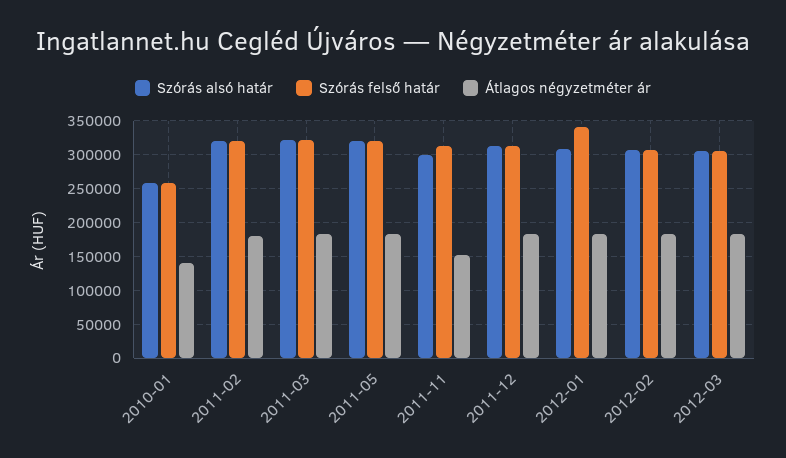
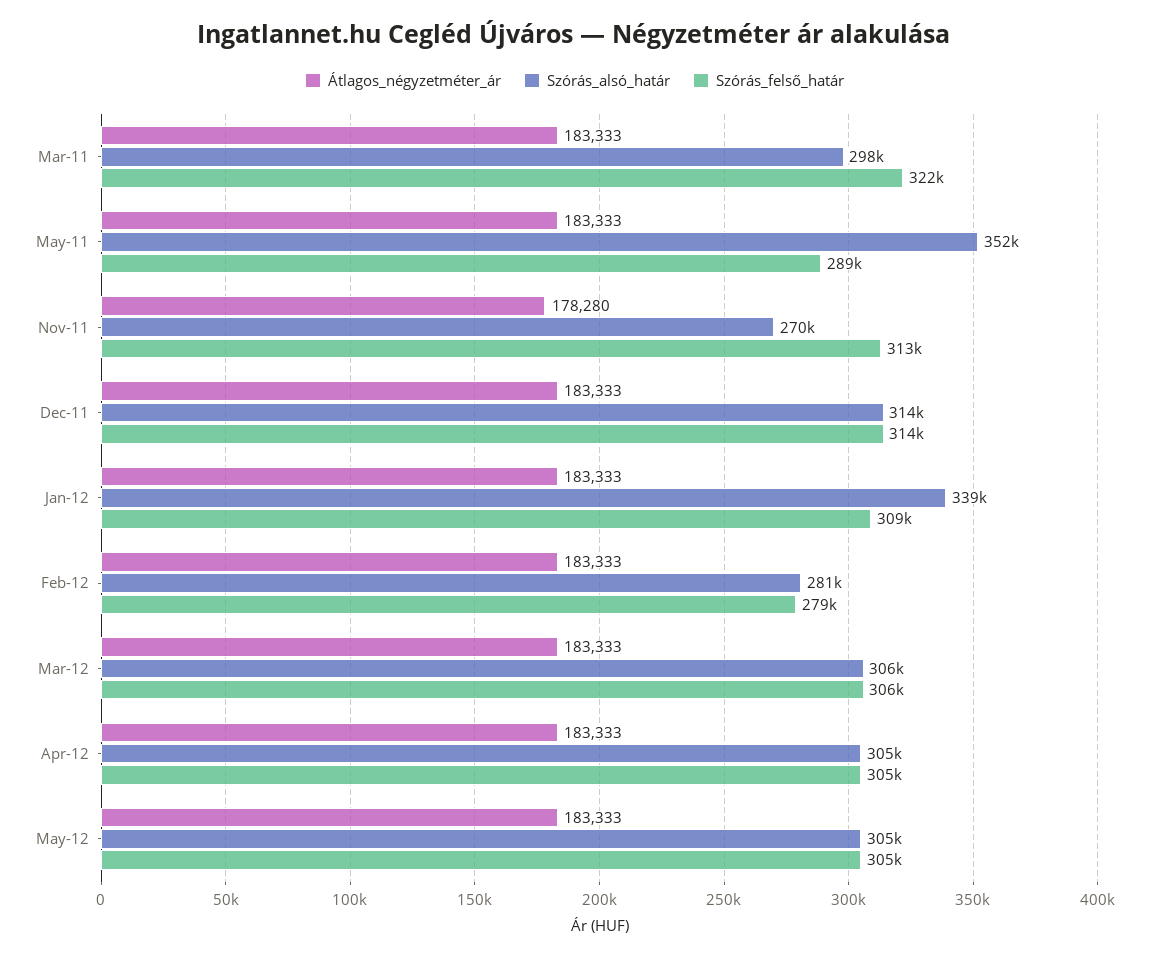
Szórás alsó határ, 2010-01: 260000 -> none
Szórás felső határ, 2010-01: 260000 -> none
Átlagos négyzetméter ár, 2010-01: 140000 -> none
Szórás alsó határ, 2011-02: 320000 -> none
Szórás felső határ, 2011-02: 320000 -> none
Átlagos négyzetméter ár, 2011-02: 180000 -> none
Szórás alsó határ, 2011-03: 320000 -> 298000
Szórás alsó határ, 2011-05: 320000 -> 352000
Szórás felső határ, 2011-05: 320000 -> 289000
Szórás alsó határ, 2011-11: 300000 -> 270000
Átlagos négyzetméter ár, 2011-11: 150000 -> 178280
Szórás alsó határ, 2012-01: 310000 -> 339000
Szórás felső határ, 2012-01: 340000 -> 309000
Szórás alsó határ, 2012-02: 310000 -> 281000
Szórás felső határ, 2012-02: 310000 -> 279000
Átlagos négyzetméter ár, Apr-12: none -> 183333
Szórás alsó határ, Apr-12: none -> 305000
Szórás felső határ, Apr-12: none -> 305000
Átlagos négyzetméter ár, May-12: none -> 183333
Szórás alsó határ, May-12: none -> 305000
Szórás felső határ, May-12: none -> 305000

